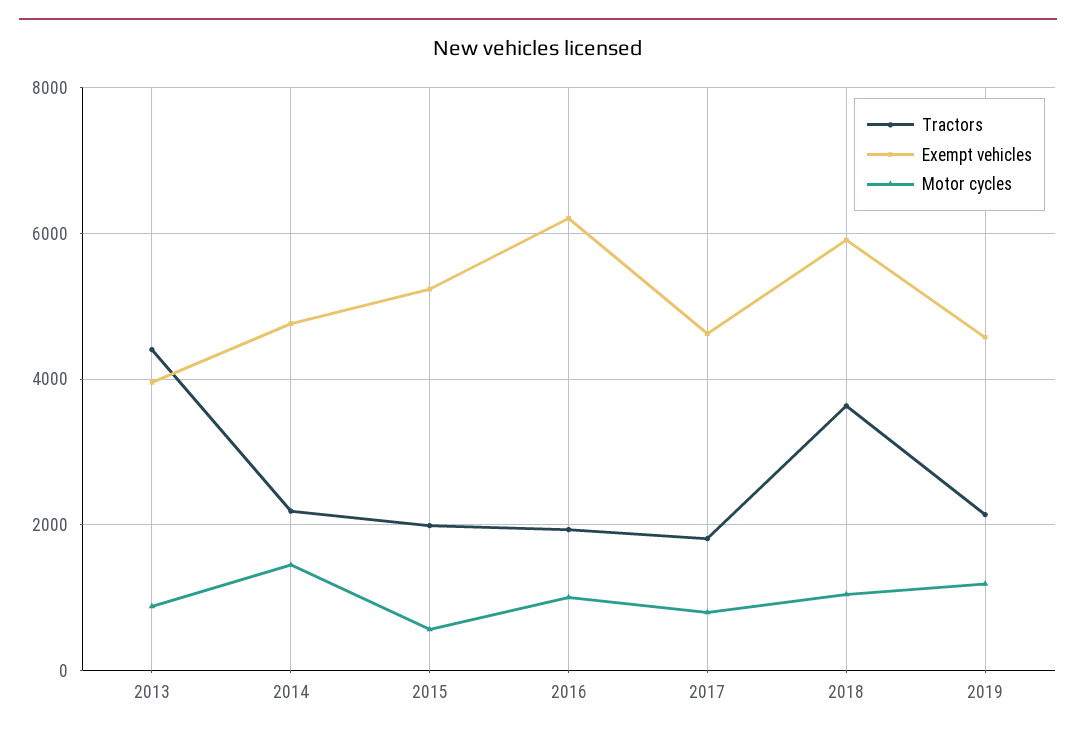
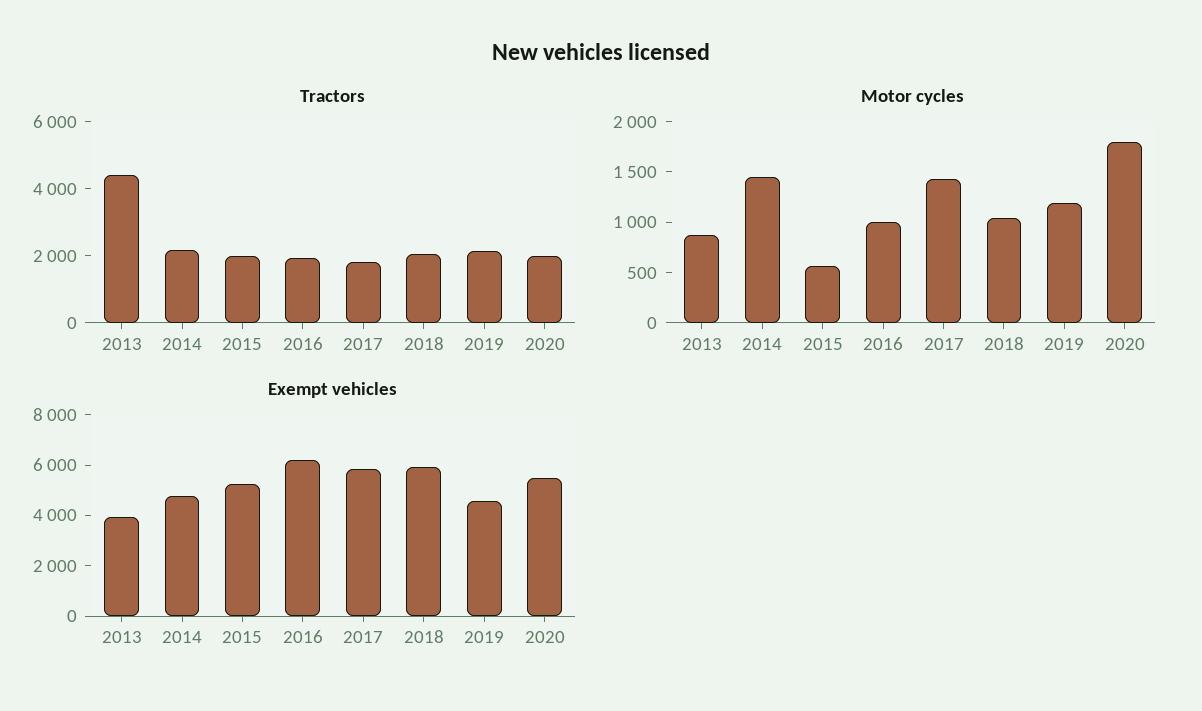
Exempt vehicles, 2017: 4600 -> 6000
Motor cycles, 2017: 800 -> 1400
Tractors, 2018: 3600 -> 2000
Tractors, 2020: none -> 2000
Motor cycles, 2020: none -> 1800
Exempt vehicles, 2020: none -> 5500

